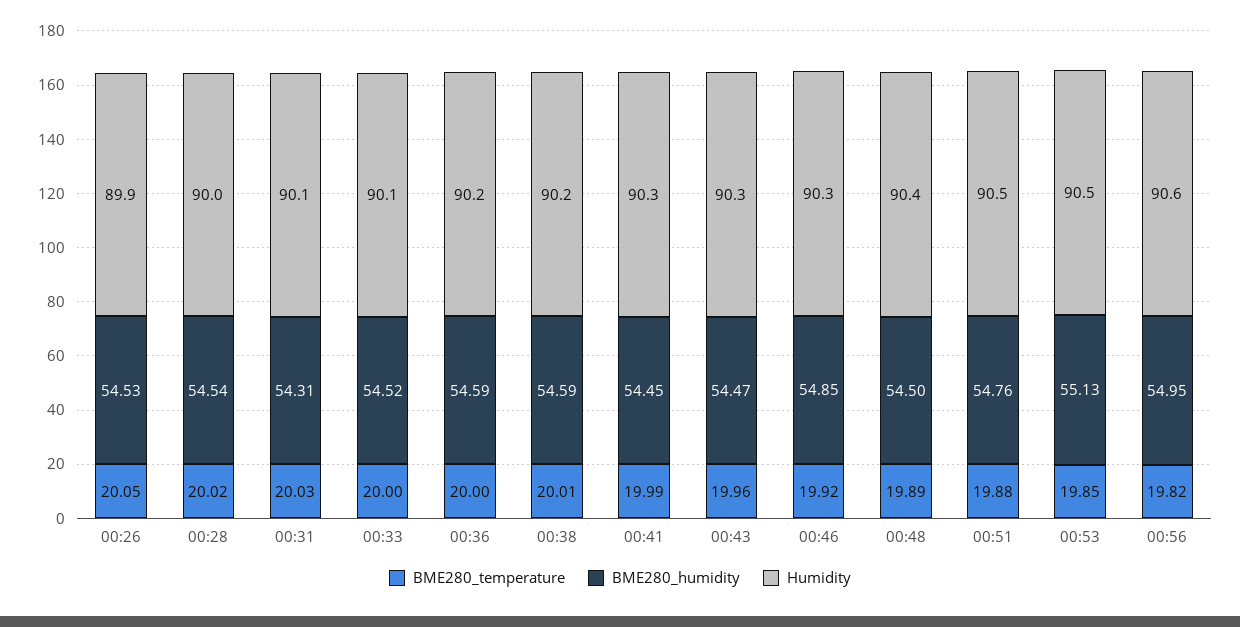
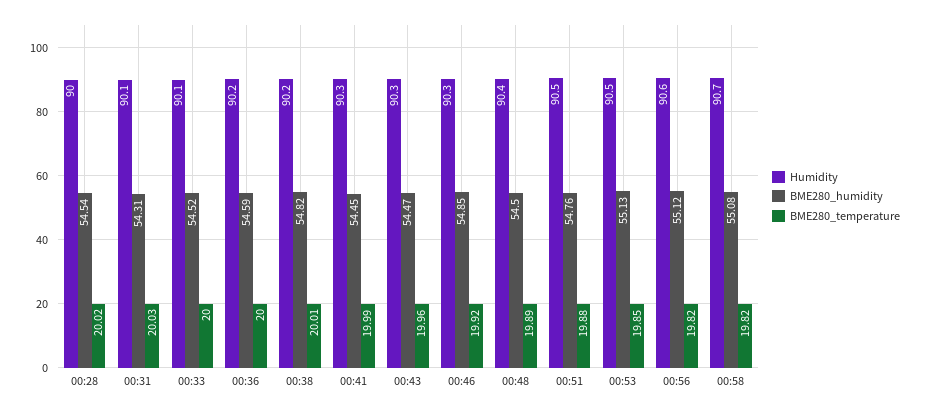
BME280_temperature, 00:26: 20.05 -> none
BME280_humidity, 00:26: 54.53 -> none
Humidity, 00:26: 89.9 -> none
BME280_humidity, 00:38: 54.59 -> 54.82
BME280_humidity, 00:56: 54.95 -> 55.12
Humidity, 00:58: none -> 90.7
BME280_humidity, 00:58: none -> 55.08
BME280_temperature, 00:58: none -> 19.82

